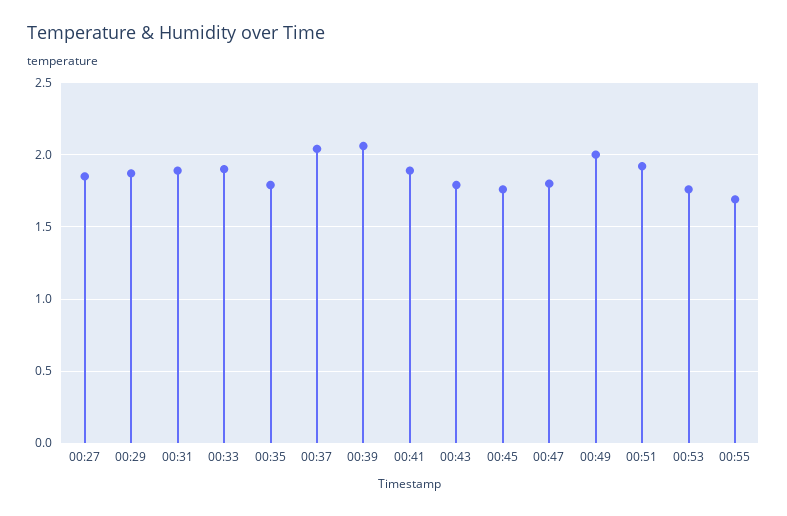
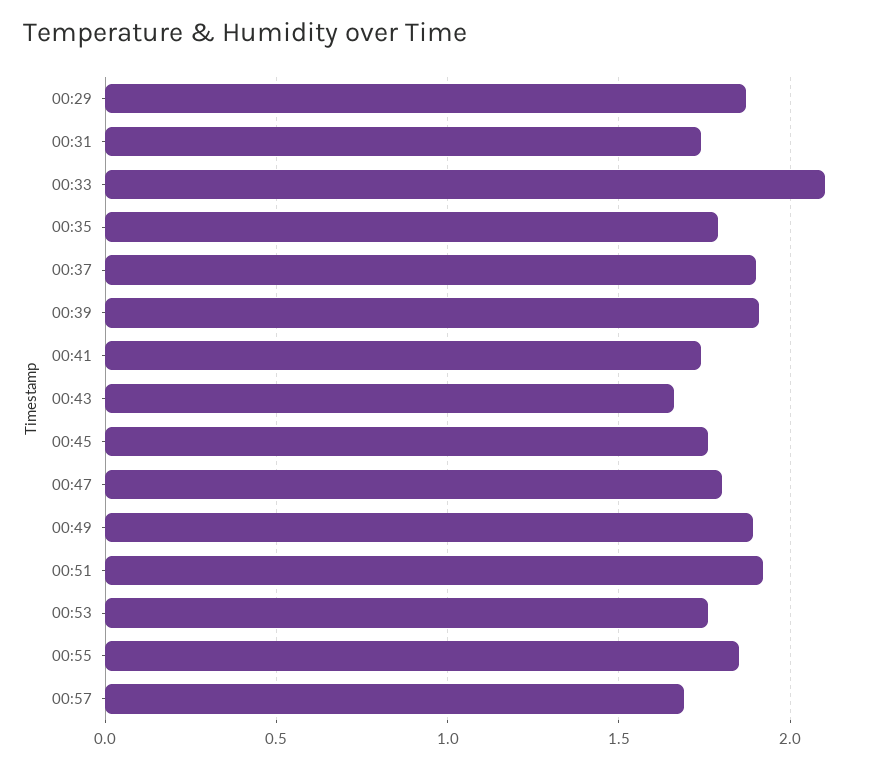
00:27: 1.85 -> none
00:31: 1.9 -> 1.75
00:33: 1.9 -> 2.1
00:37: 2.05 -> 1.9
00:39: 2.05 -> 1.9
00:41: 1.9 -> 1.75
00:43: 1.8 -> 1.65
00:49: 2 -> 1.9
00:55: 1.7 -> 1.85
00:57: none -> 1.7

